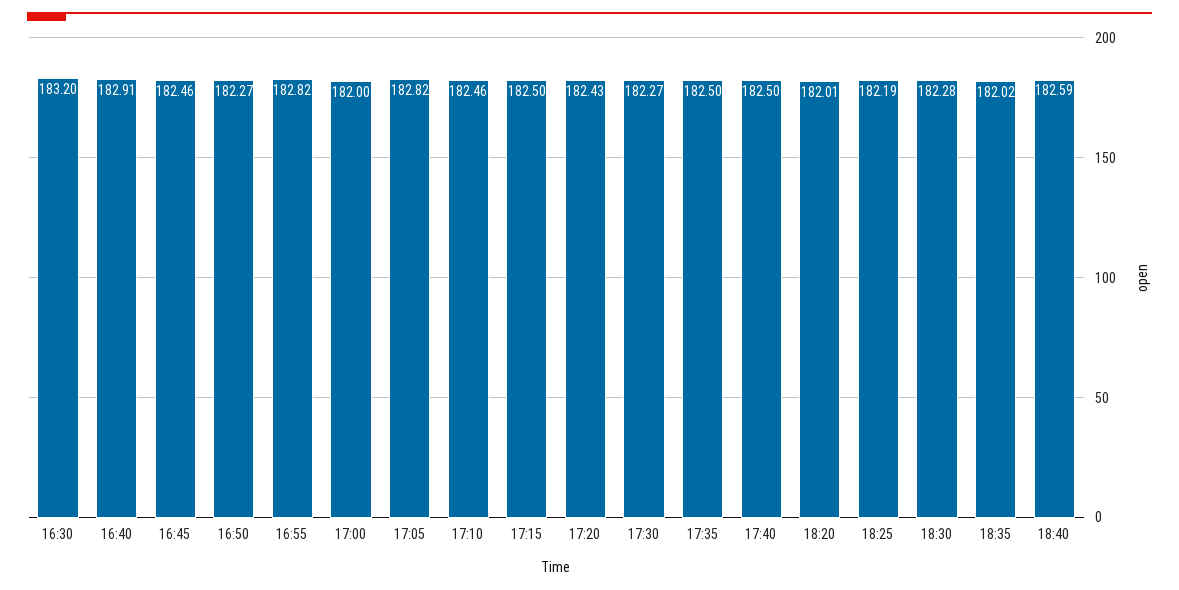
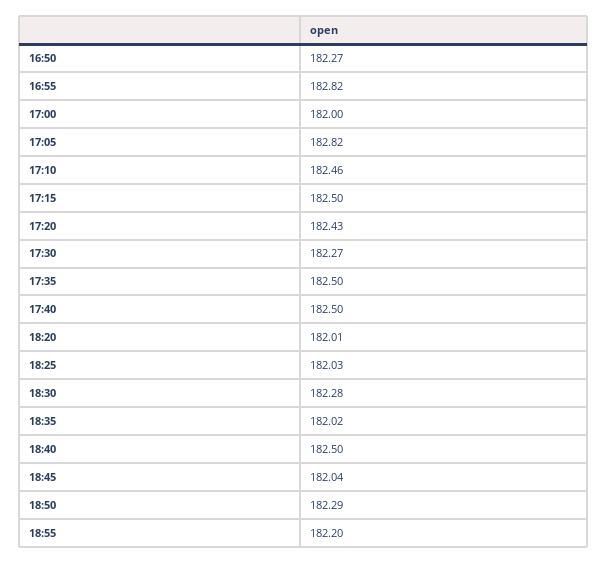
16:30: 183.2 -> none
16:40: 182.91 -> none
16:45: 182.46 -> none
18:25: 182.19 -> 182.03
18:40: 182.59 -> 182.5
18:45: none -> 182.04
18:50: none -> 182.29
18:55: none -> 182.2

